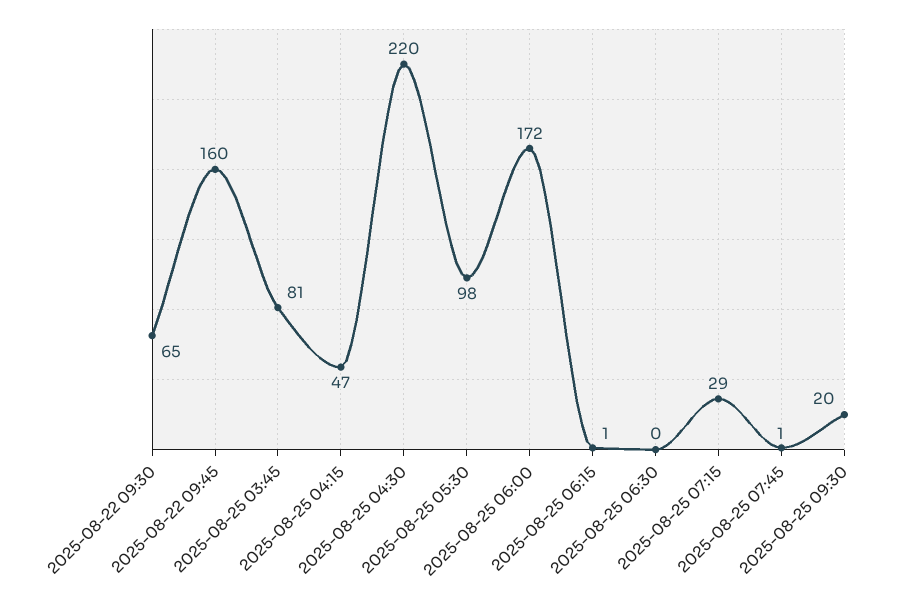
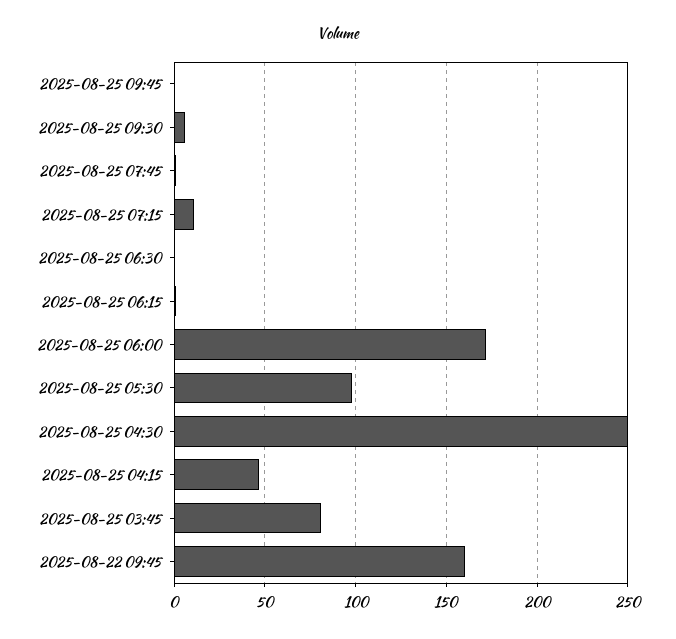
2025-08-22 09:30: 65 -> none
2025-08-25 04:30: 220 -> 250
2025-08-25 07:15: 29 -> 10
2025-08-25 09:30: 20 -> 5
2025-08-25 09:45: none -> 0

